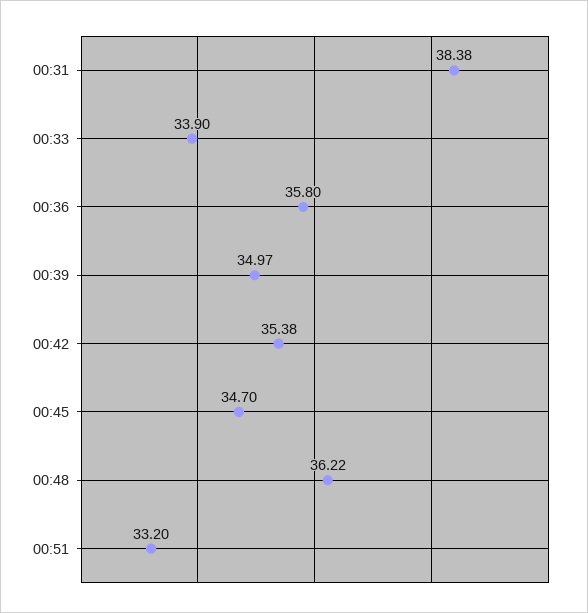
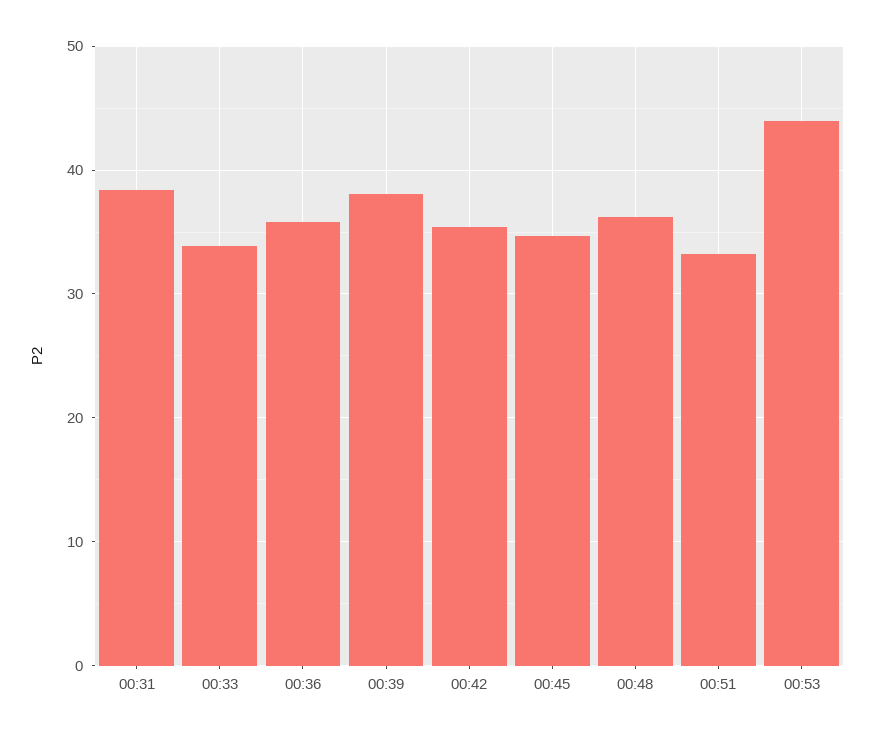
00:39: 34.97 -> 38
00:53: none -> 44

